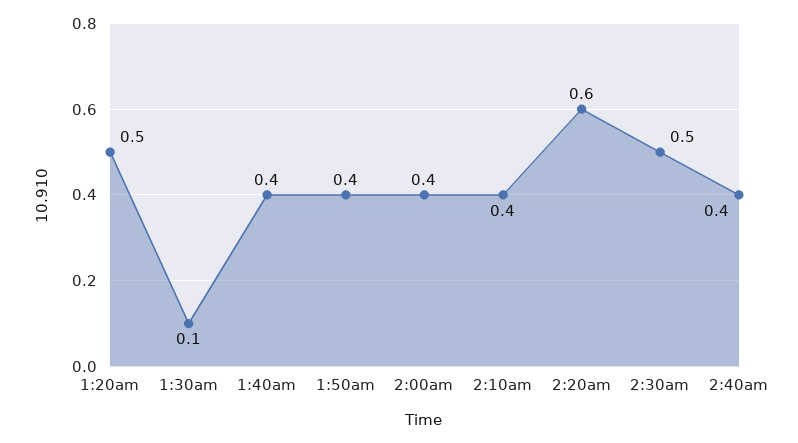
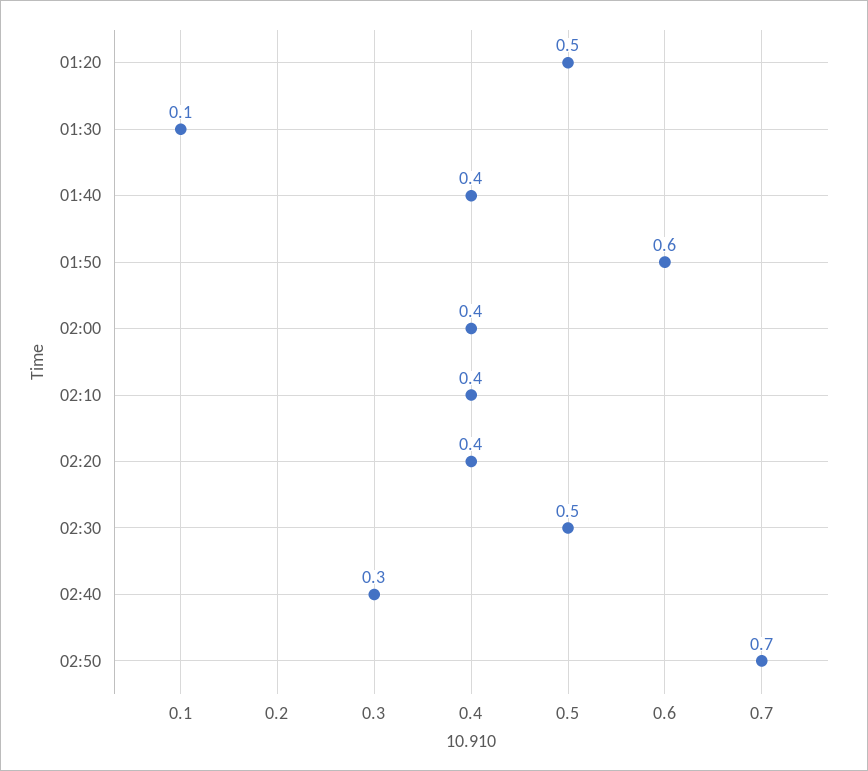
1:50am: 0.4 -> 0.6
2:20am: 0.6 -> 0.4
2:40am: 0.4 -> 0.3
02:50: none -> 0.7

